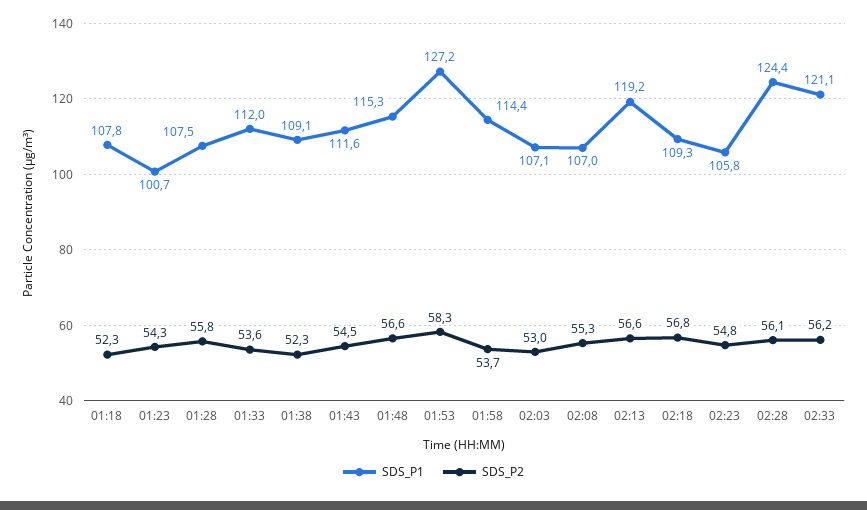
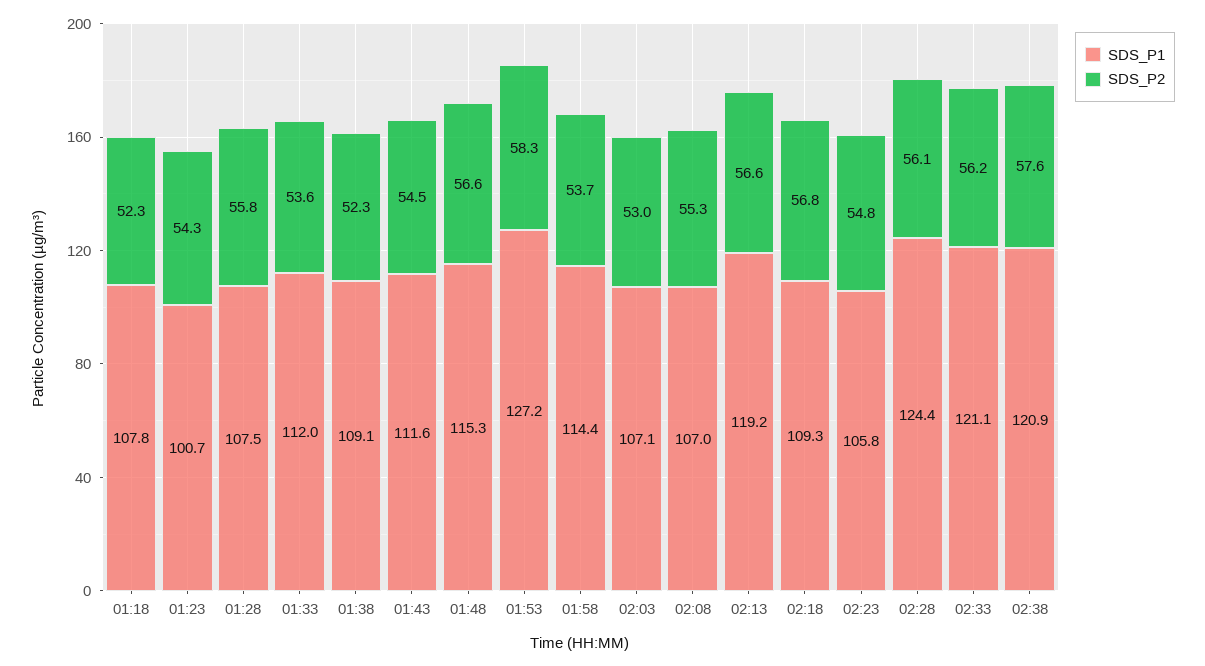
SDS_P1, 02:38: none -> 120.9
SDS_P2, 02:38: none -> 57.6

